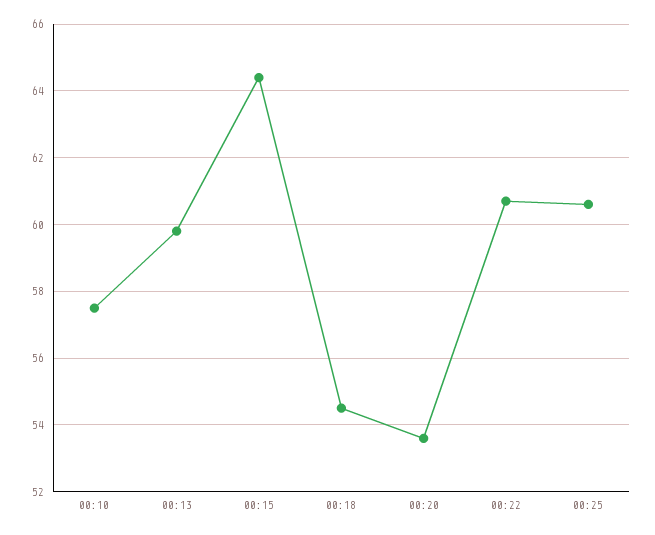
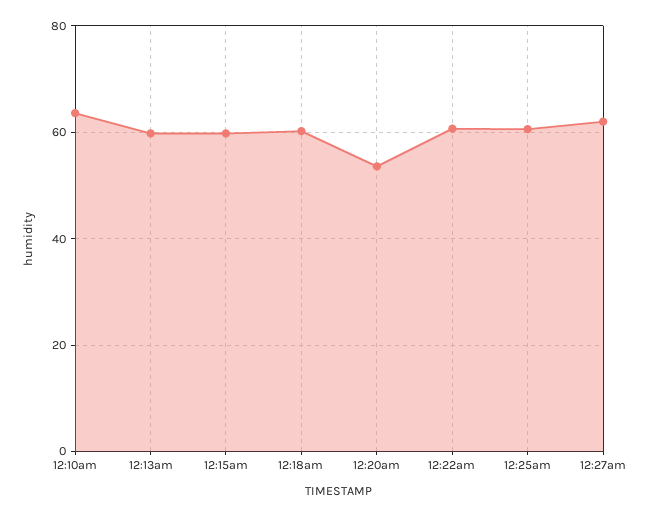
00:10: 57.5 -> 64
00:15: 64.5 -> 60
00:18: 54.5 -> 60
12:27am: none -> 62

